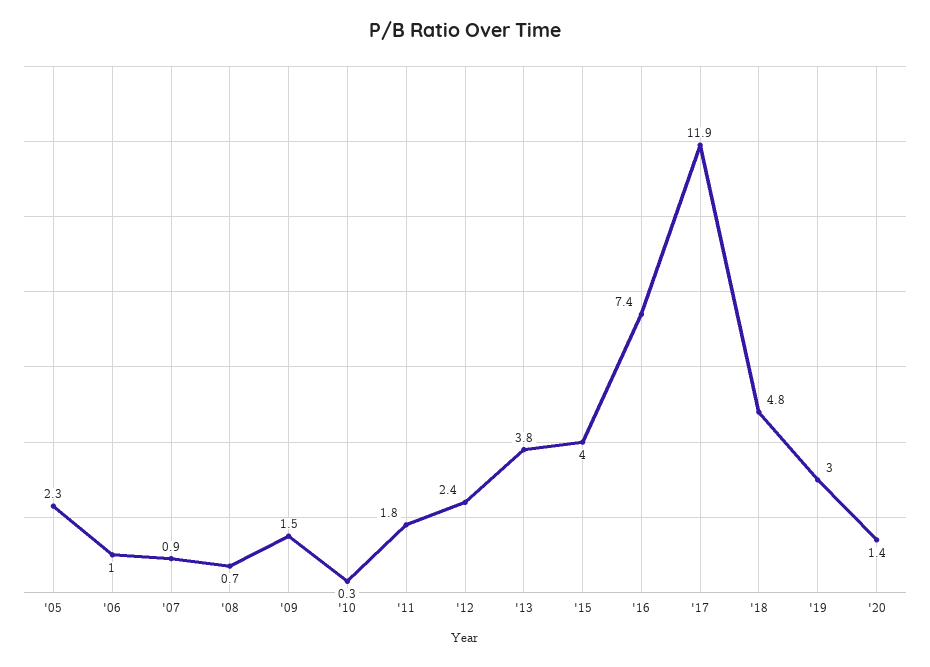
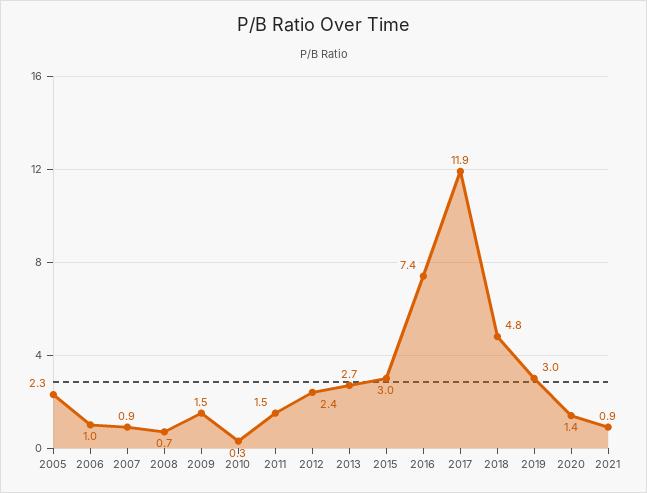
'11: 1.8 -> 1.5
'13: 3.8 -> 2.7
'15: 4 -> 3
2021: none -> 0.9

